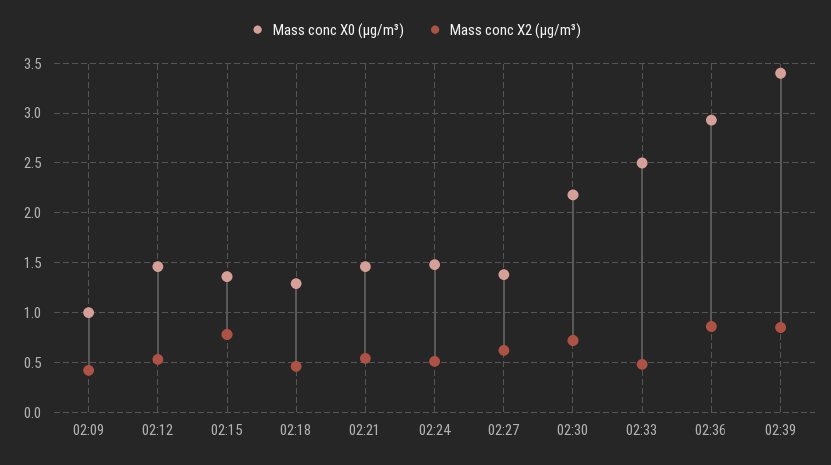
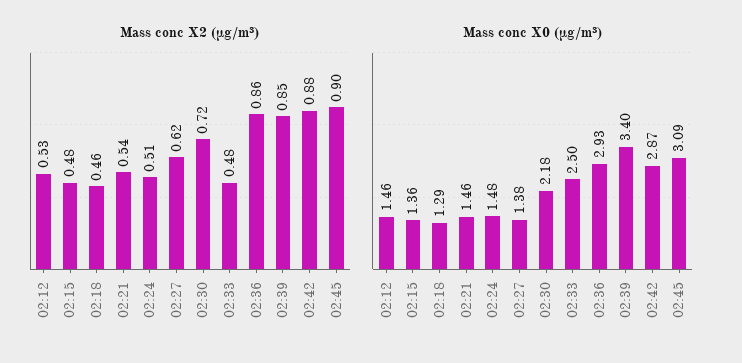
Mass conc X0 (μg/m³), 02:09: 1 -> none
Mass conc X2 (μg/m³), 02:09: 0.4 -> none
Mass conc X2 (μg/m³), 02:15: 0.8 -> 0.48
Mass conc X2 (μg/m³), 02:42: none -> 0.88
Mass conc X2 (μg/m³), 02:45: none -> 0.9
Mass conc X0 (μg/m³), 02:42: none -> 2.87
Mass conc X0 (μg/m³), 02:45: none -> 3.09

